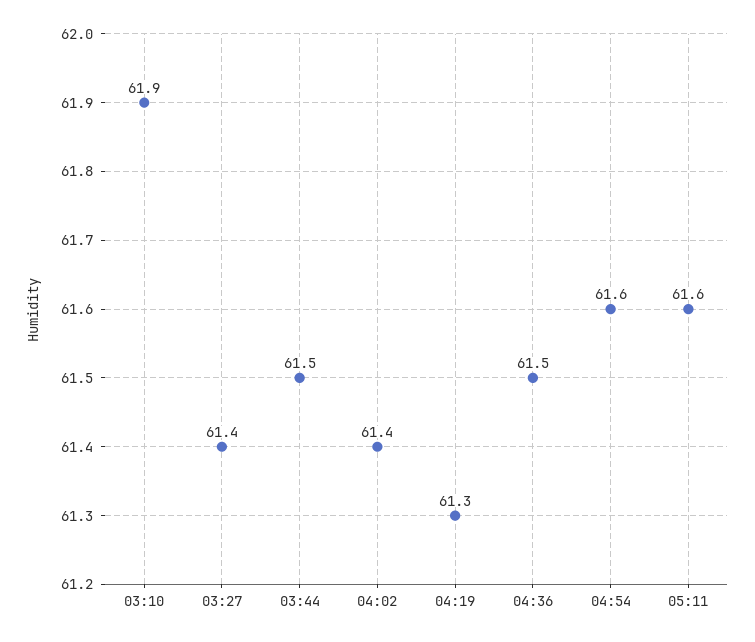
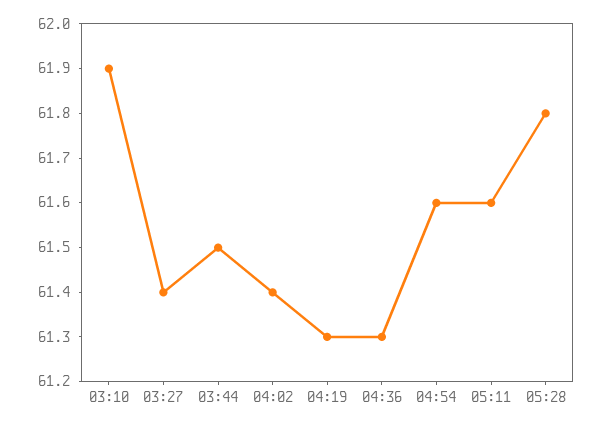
04:36: 61.5 -> 61.3
05:28: none -> 61.8

